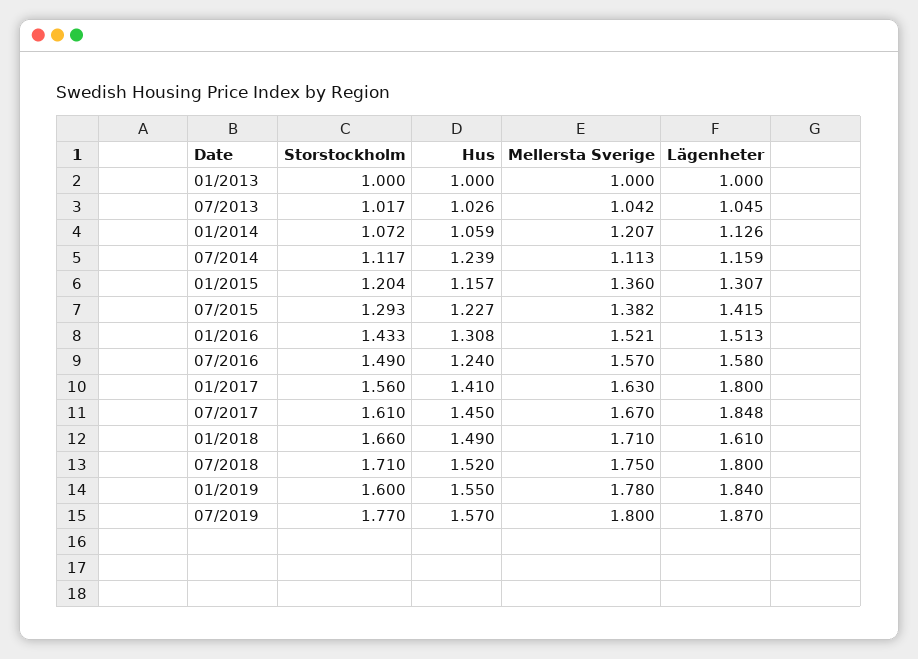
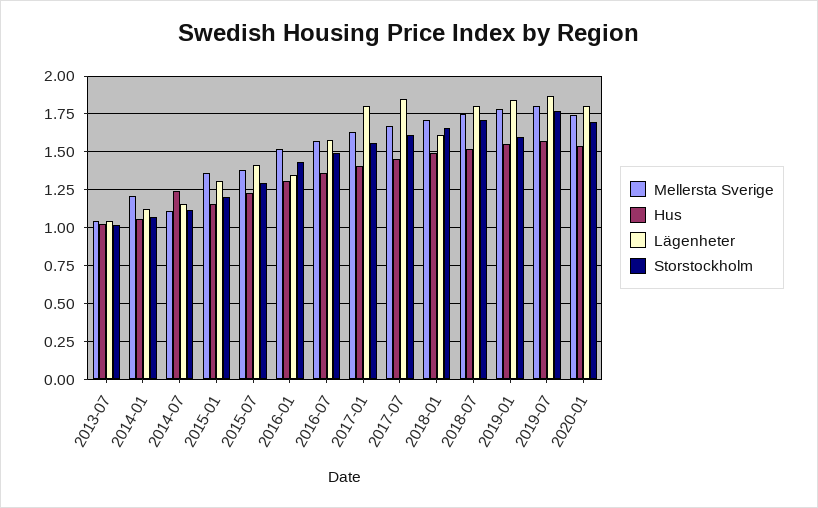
Storstockholm, 01/2013: 1 -> none
Hus, 01/2013: 1 -> none
Mellersta Sverige, 01/2013: 1 -> none
Lägenheter, 01/2013: 1 -> none
Lägenheter, 01/2016: 1.513 -> 1.35
Hus, 07/2016: 1.24 -> 1.35
Mellersta Sverige, 2020-01: none -> 1.75
Hus, 2020-01: none -> 1.55
Lägenheter, 2020-01: none -> 1.8
Storstockholm, 2020-01: none -> 1.7

